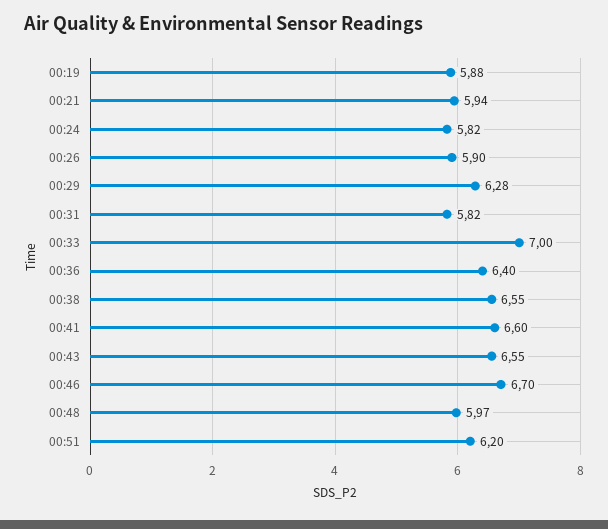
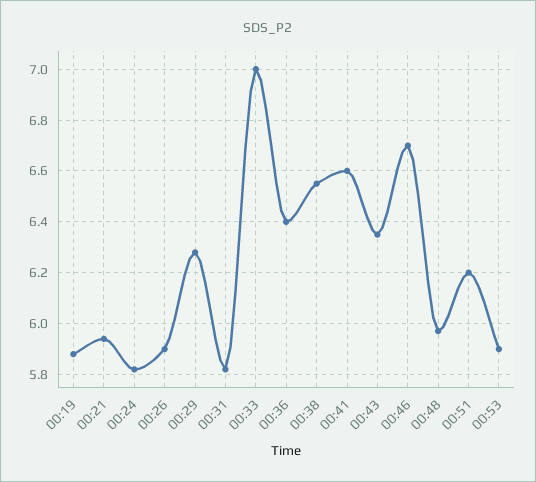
00:43: 6.55 -> 6.35
00:53: none -> 5.9

